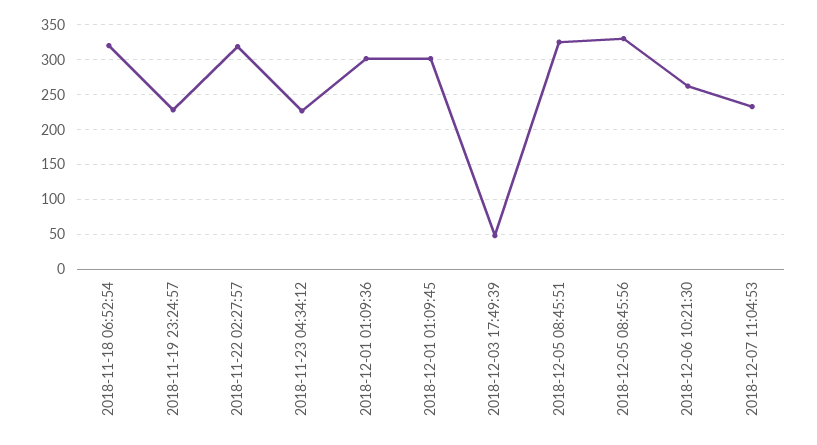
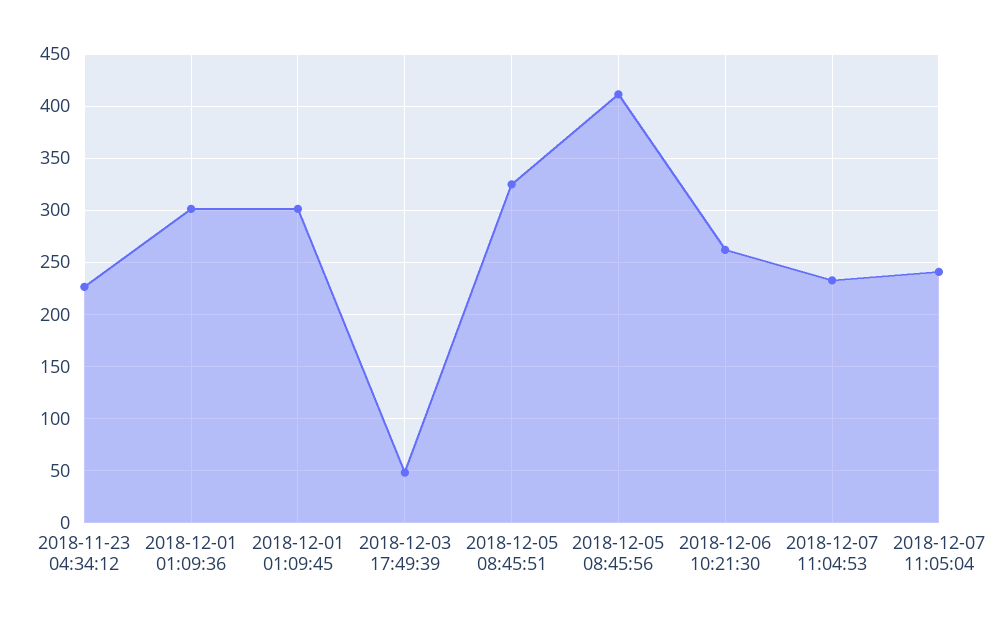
2018-11-18 06:52:54: 320 -> none
2018-11-19 23:24:57: 230 -> none
2018-11-22 02:27:57: 320 -> none
2018-12-05 08:45:56: 330 -> 410
2018-12-07 11:05:04: none -> 240

